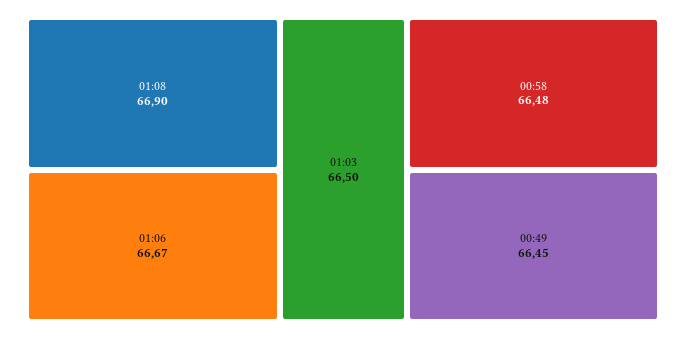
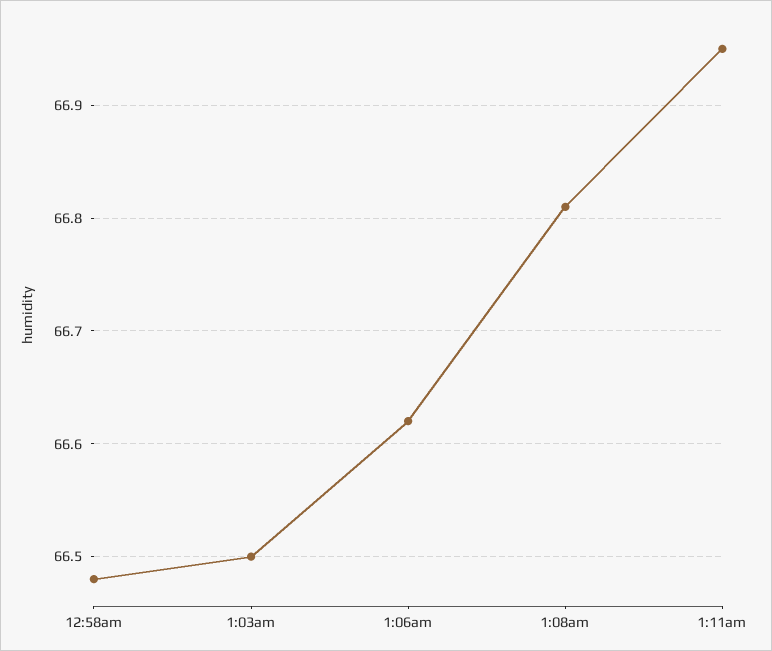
01:08: 66.9 -> 66.81
01:06: 66.67 -> 66.62
00:49: 66.45 -> none
1:11am: none -> 66.95

